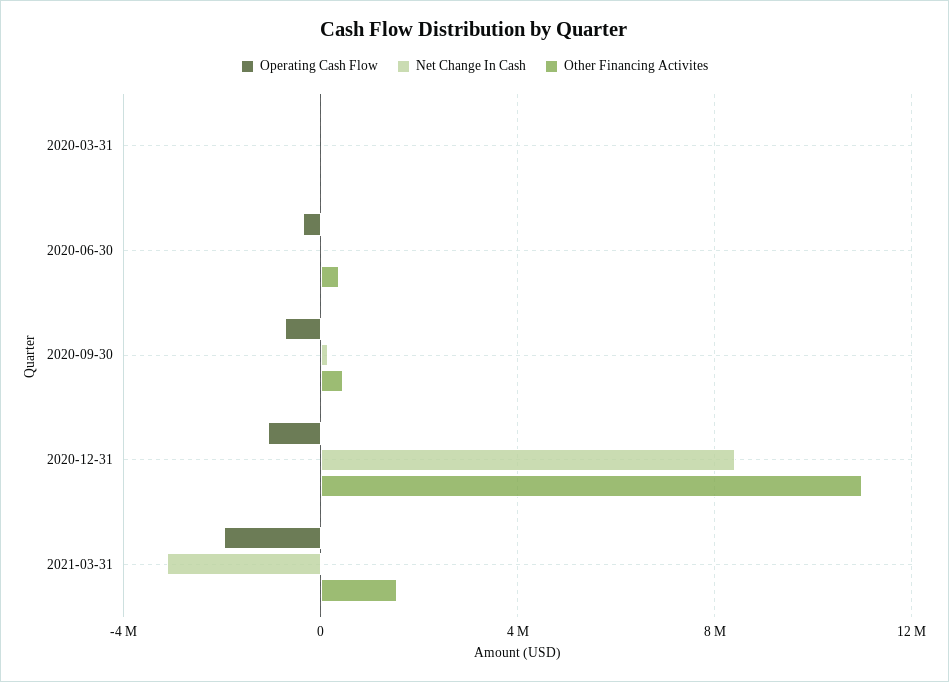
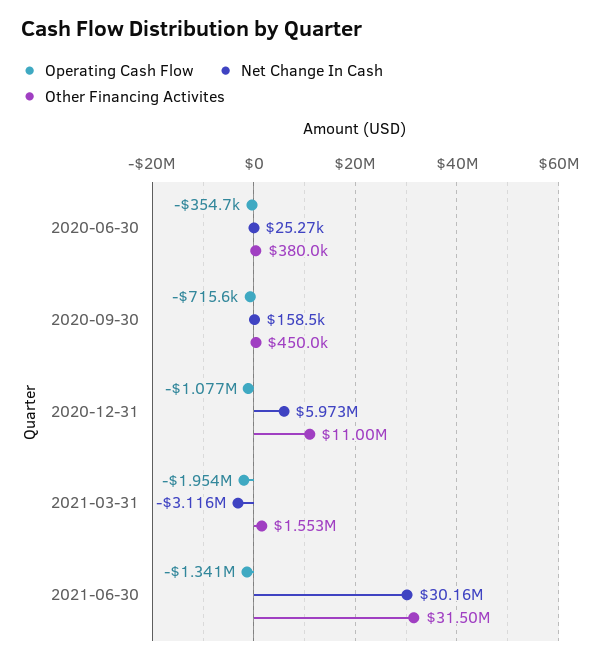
Operating Cash Flow, 2020-03-31: 0 -> none
Net Change In Cash, 2020-03-31: 0 -> none
Other Financing Activites, 2020-03-31: 0 -> none
Net Change In Cash, 2020-12-31: 8500000 -> 5973000
Operating Cash Flow, 2021-06-30: none -> -1341000
Net Change In Cash, 2021-06-30: none -> 30160000
Other Financing Activites, 2021-06-30: none -> 31500000

